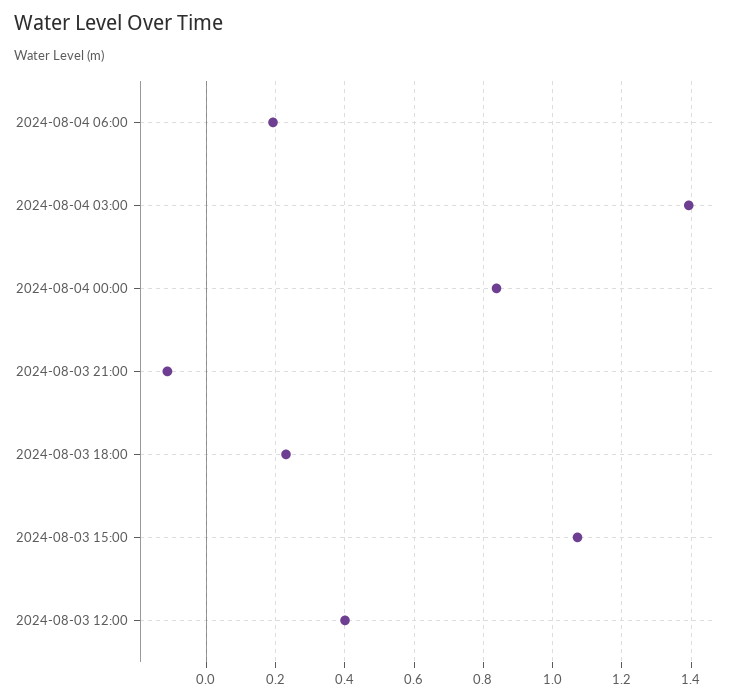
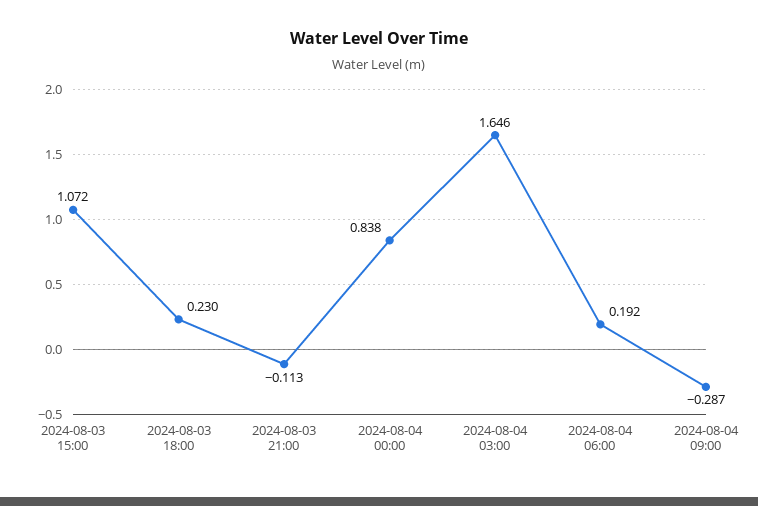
2024-08-04 03:00: 1.4 -> 1.646
2024-08-03 12:00: 0.4 -> none
2024-08-04 09:00: none -> -0.287

